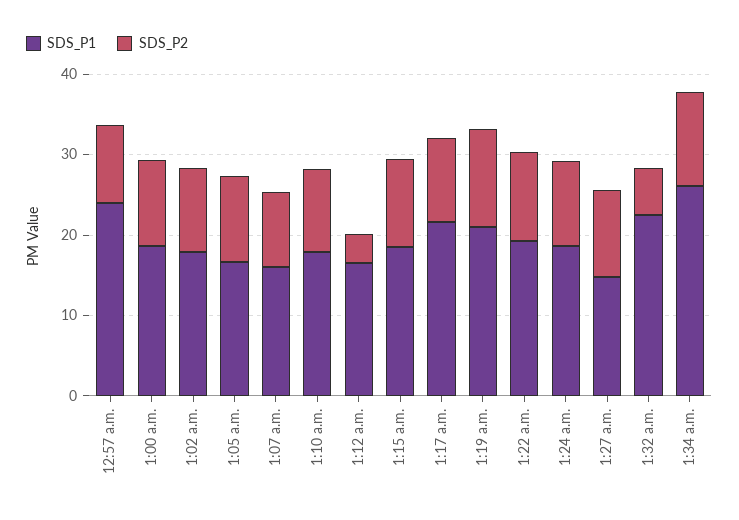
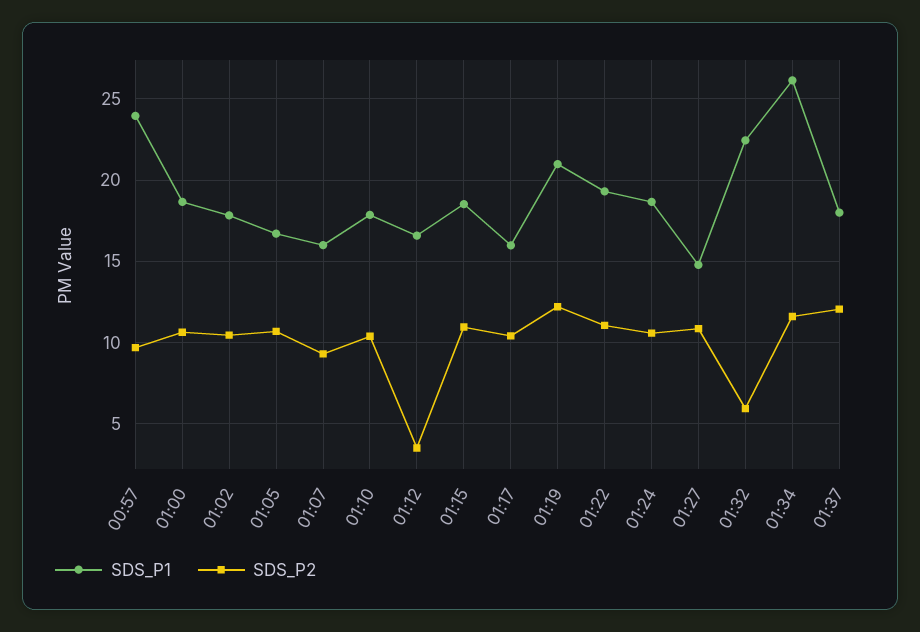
SDS_P1, 1:17 a.m.: 22 -> 16
SDS_P1, 01:37: none -> 18
SDS_P2, 01:37: none -> 12

